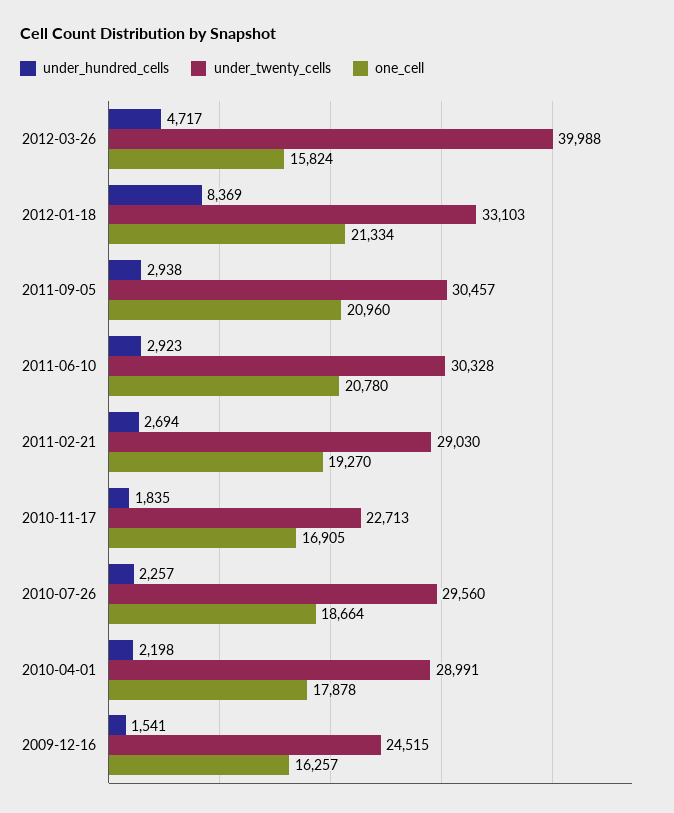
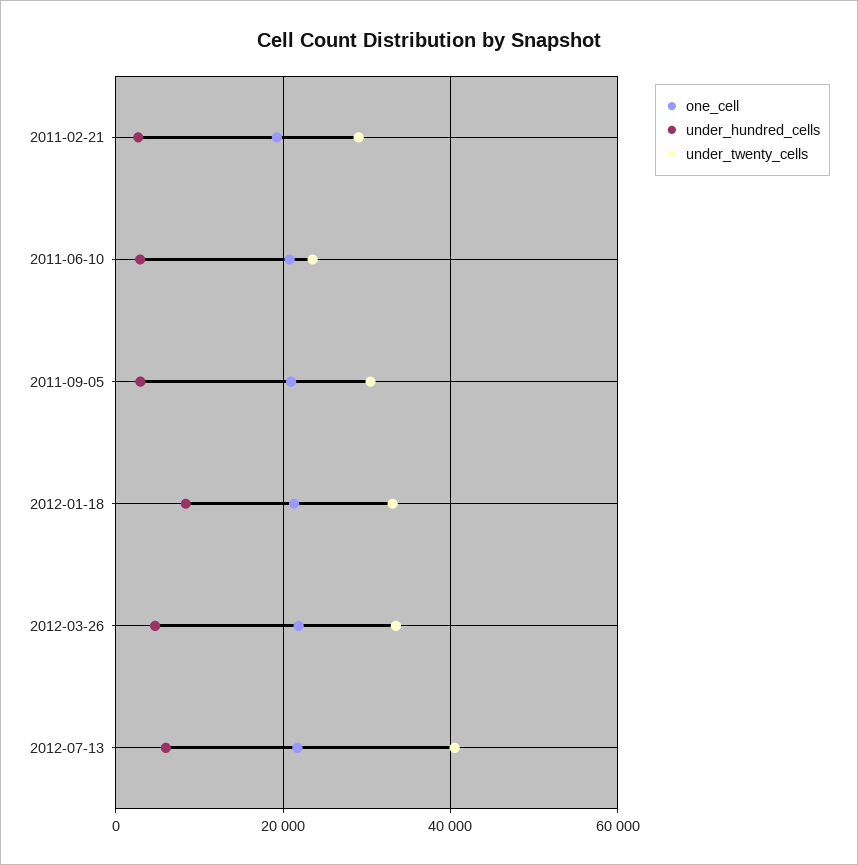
under_twenty_cells, 2012-03-26: 39988 -> 34000
one_cell, 2012-03-26: 15824 -> 22000
under_twenty_cells, 2011-06-10: 30328 -> 24000
under_hundred_cells, 2010-11-17: 1835 -> none
under_twenty_cells, 2010-11-17: 22713 -> none
one_cell, 2010-11-17: 16905 -> none
under_hundred_cells, 2010-07-26: 2257 -> none
under_twenty_cells, 2010-07-26: 29560 -> none
one_cell, 2010-07-26: 18664 -> none
under_hundred_cells, 2010-04-01: 2198 -> none
under_twenty_cells, 2010-04-01: 28991 -> none
one_cell, 2010-04-01: 17878 -> none
under_hundred_cells, 2009-12-16: 1541 -> none
under_twenty_cells, 2009-12-16: 24515 -> none
one_cell, 2009-12-16: 16257 -> none
one_cell, 2012-07-13: none -> 22000
under_hundred_cells, 2012-07-13: none -> 6000
under_twenty_cells, 2012-07-13: none -> 40000

